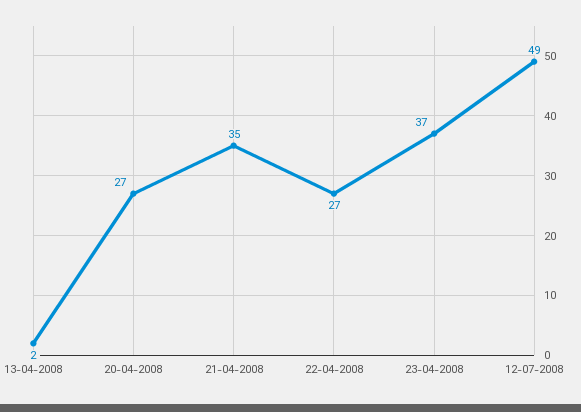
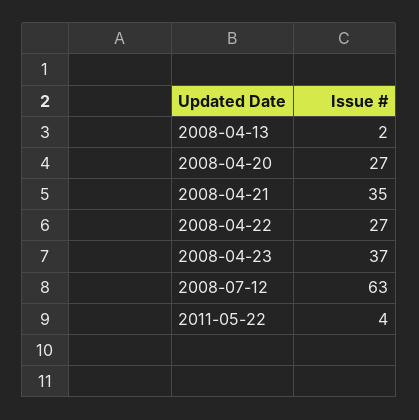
12-07-2008: 49 -> 63
2011-05-22: none -> 4

